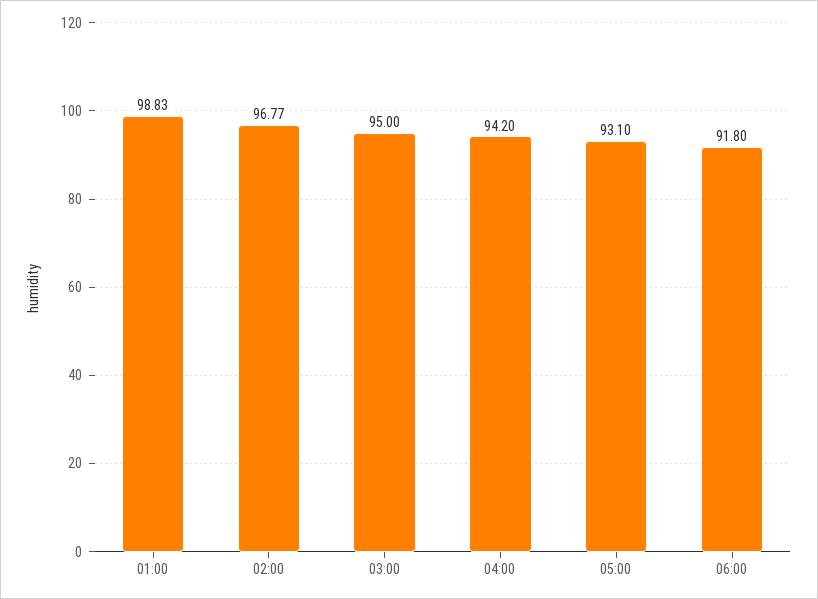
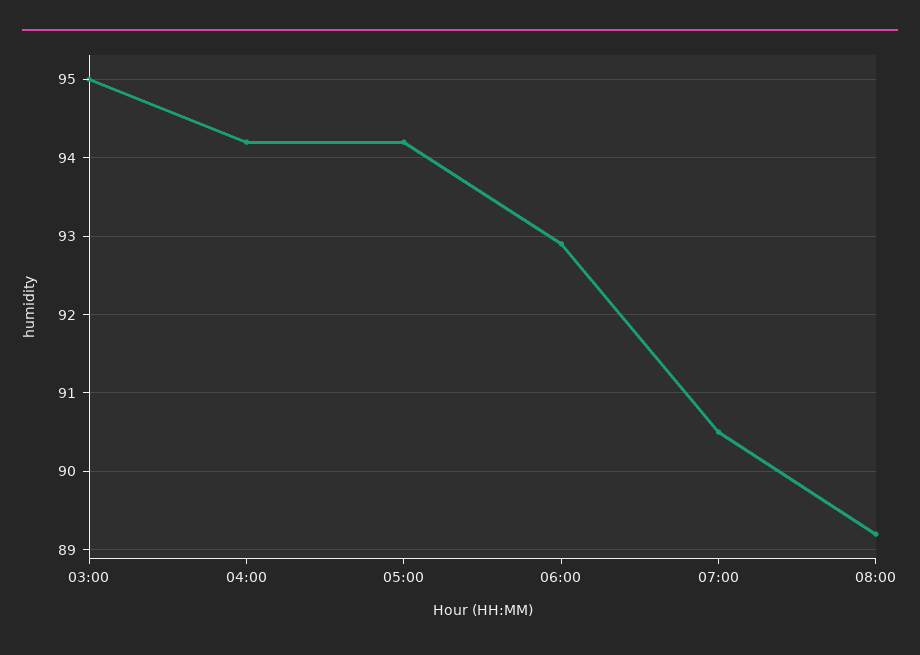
01:00: 98.83 -> none
02:00: 96.77 -> none
05:00: 93.1 -> 94.2
06:00: 91.8 -> 92.9
07:00: none -> 90.5
08:00: none -> 89.2

